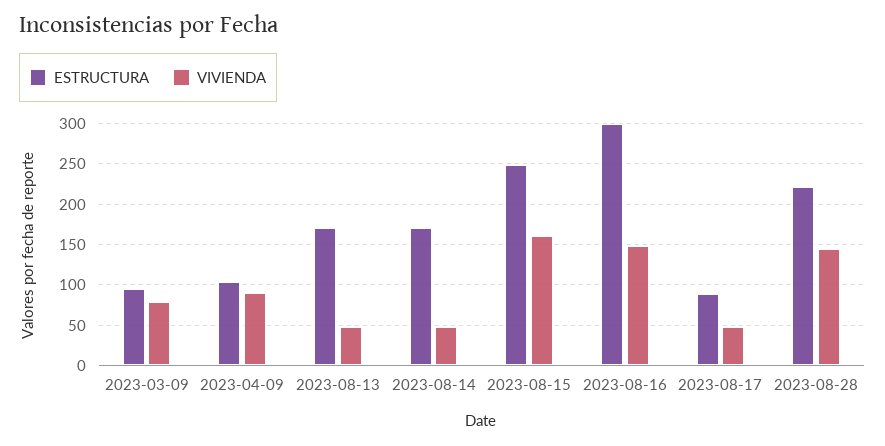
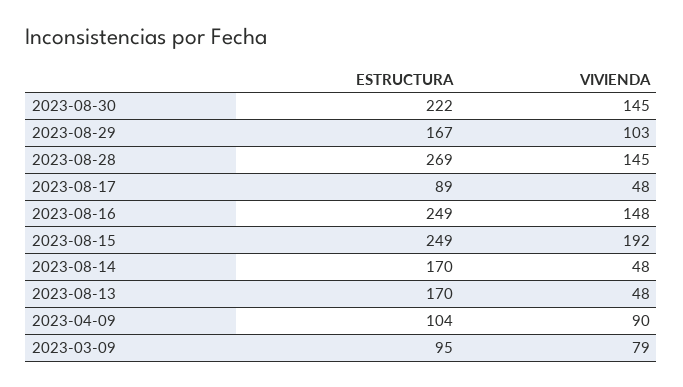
VIVIENDA, 2023-08-15: 160 -> 192
ESTRUCTURA, 2023-08-16: 300 -> 249
ESTRUCTURA, 2023-08-28: 220 -> 269
ESTRUCTURA, 2023-08-30: none -> 222
VIVIENDA, 2023-08-30: none -> 145
ESTRUCTURA, 2023-08-29: none -> 167
VIVIENDA, 2023-08-29: none -> 103

